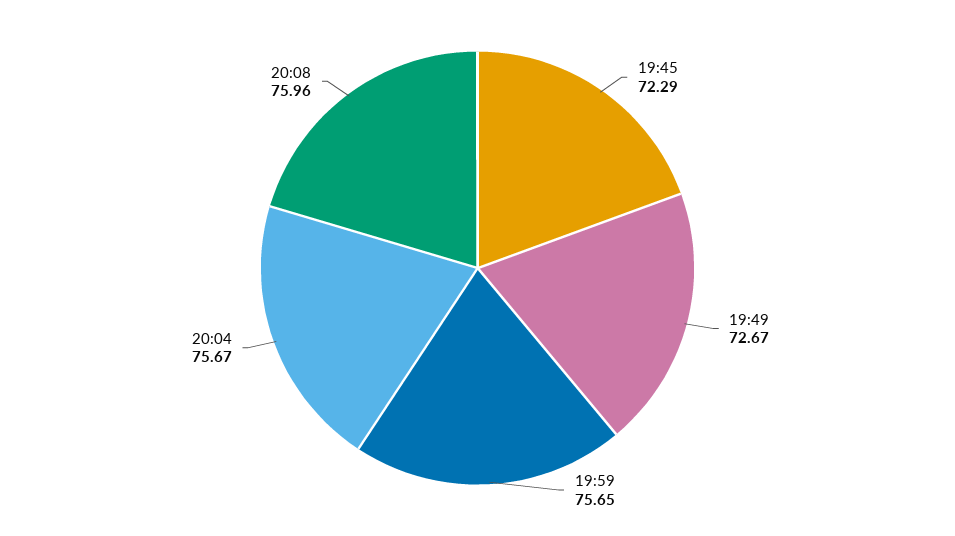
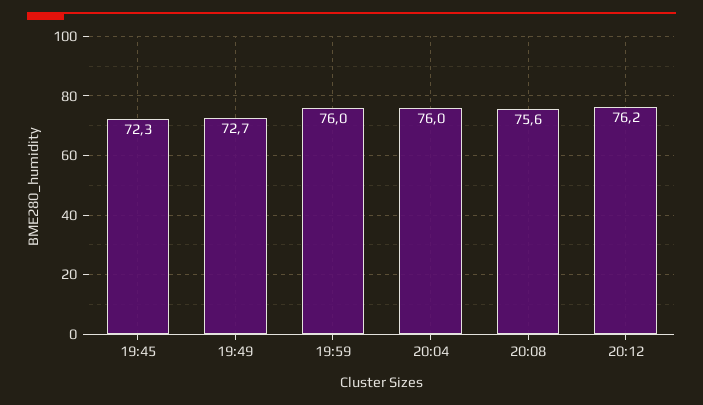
19:59: 75.65 -> 76
20:04: 75.67 -> 76
20:08: 75.96 -> 75.6
20:12: none -> 76.2

